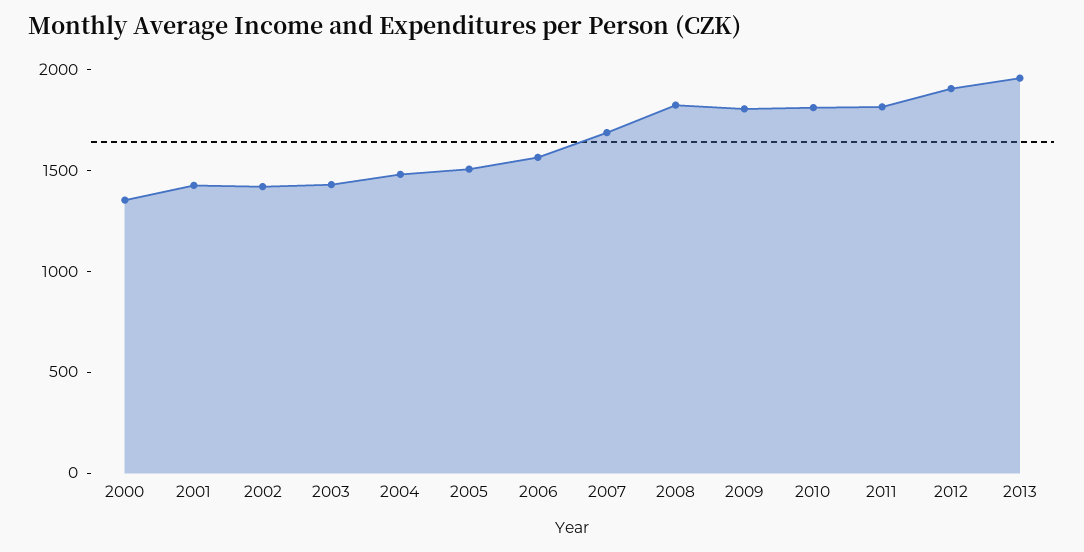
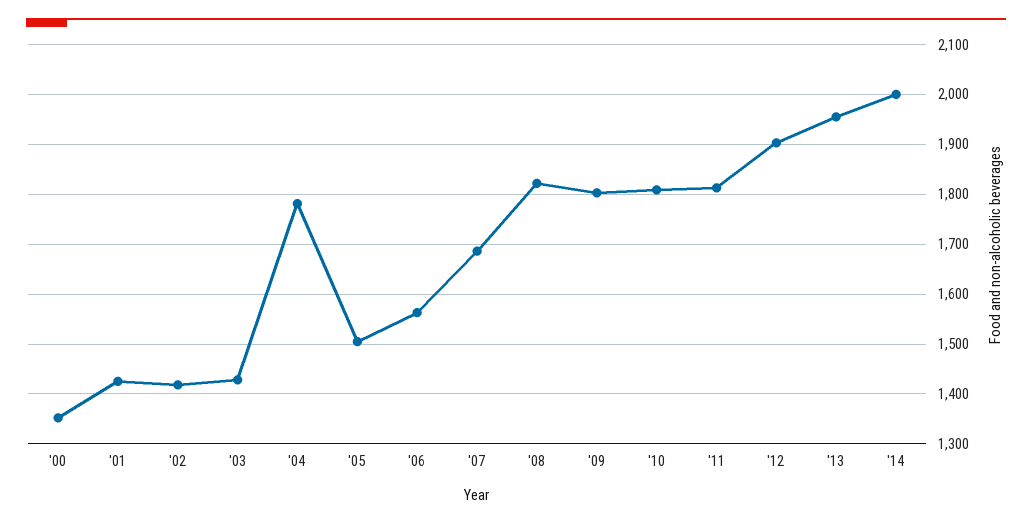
2004: 1500 -> 1780
'14: none -> 2000

